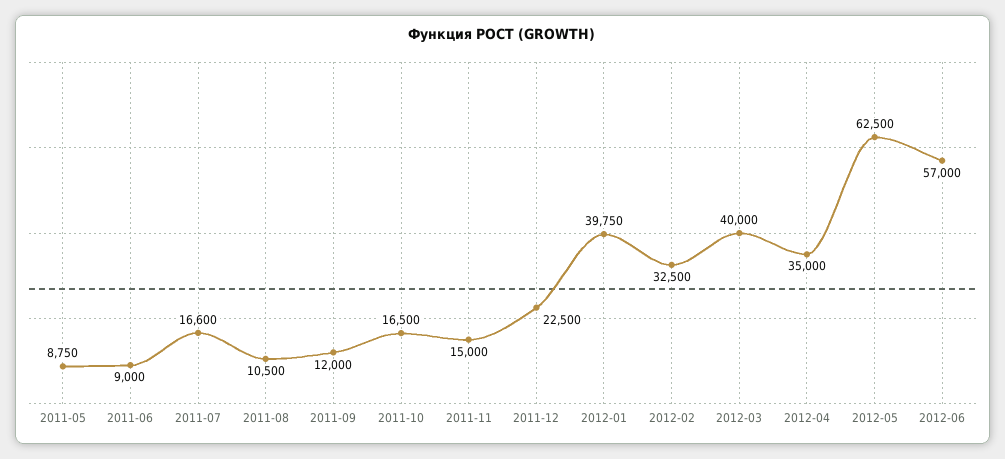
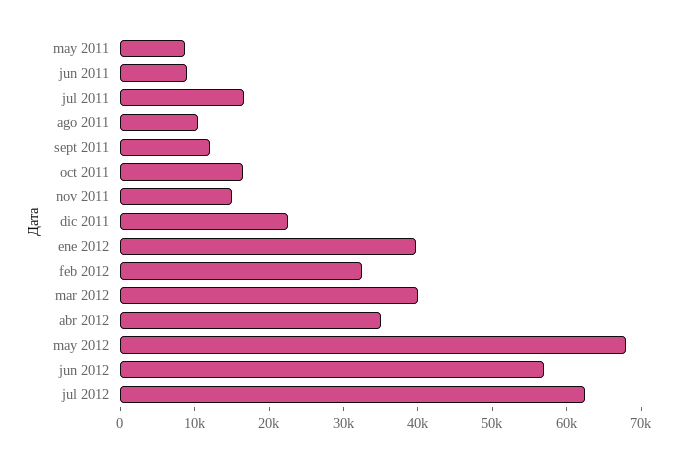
2012-05: 62500 -> 68000
jul 2012: none -> 62000

